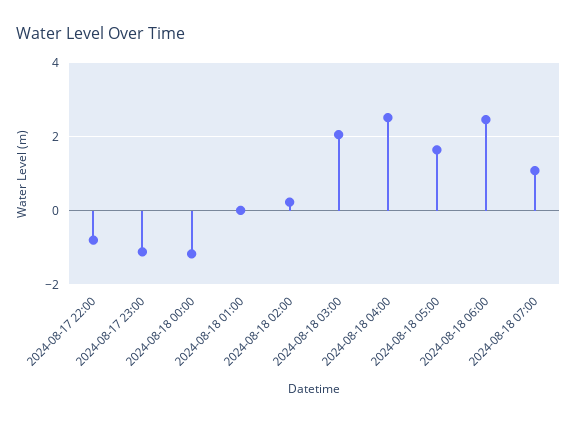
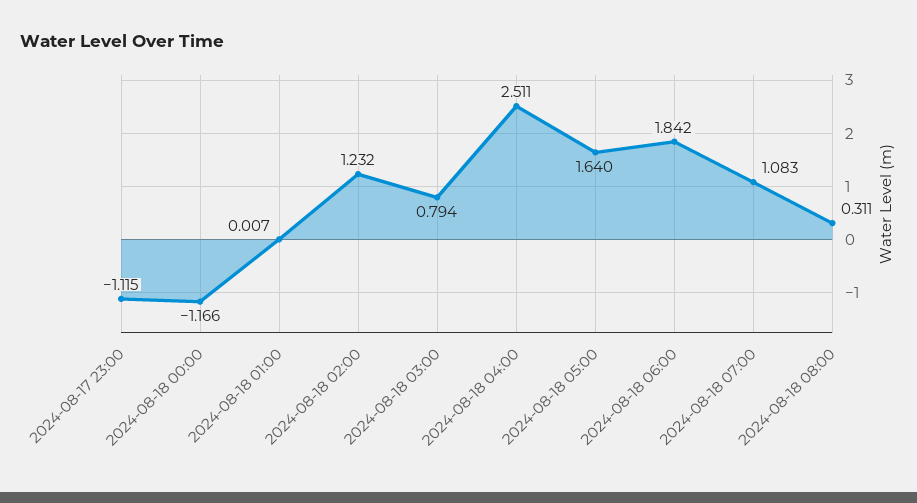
2024-08-17 22:00: -0.8 -> none
2024-08-18 02:00: 0.2 -> 1.232
2024-08-18 03:00: 2 -> 0.794
2024-08-18 06:00: 2.4 -> 1.842
2024-08-18 08:00: none -> 0.311

